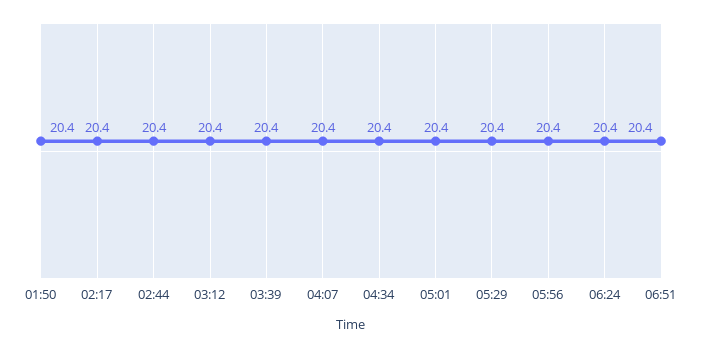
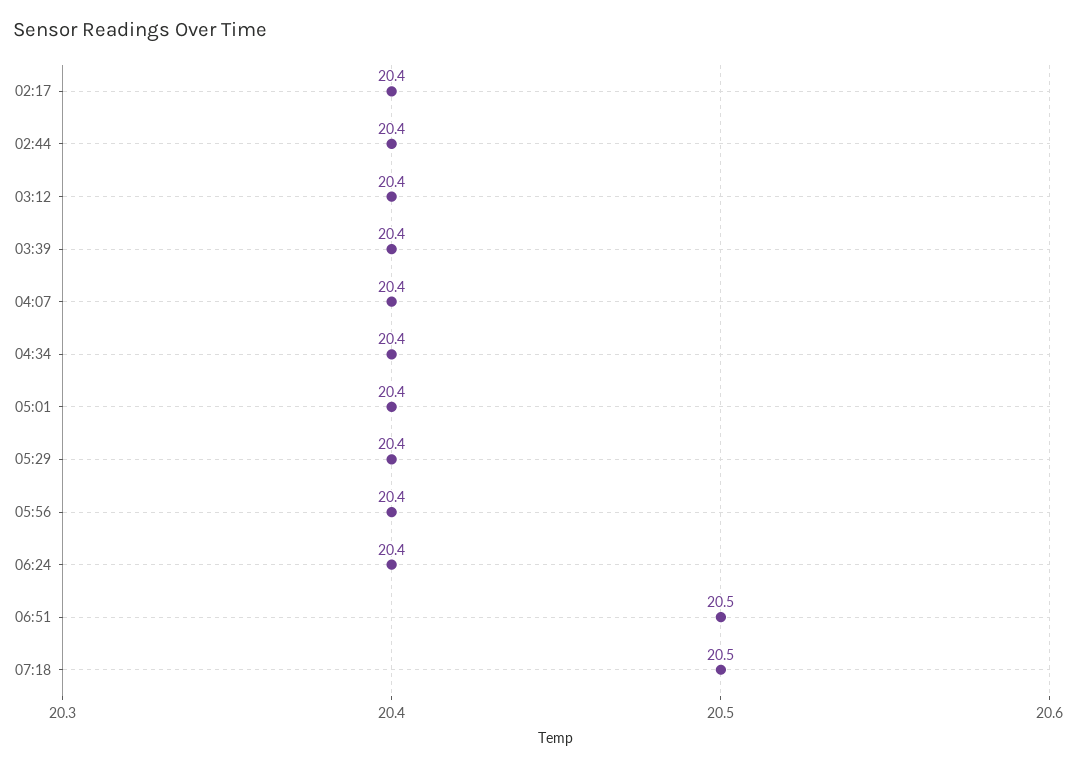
01:50: 20.4 -> none
06:51: 20.4 -> 20.5
07:18: none -> 20.5

